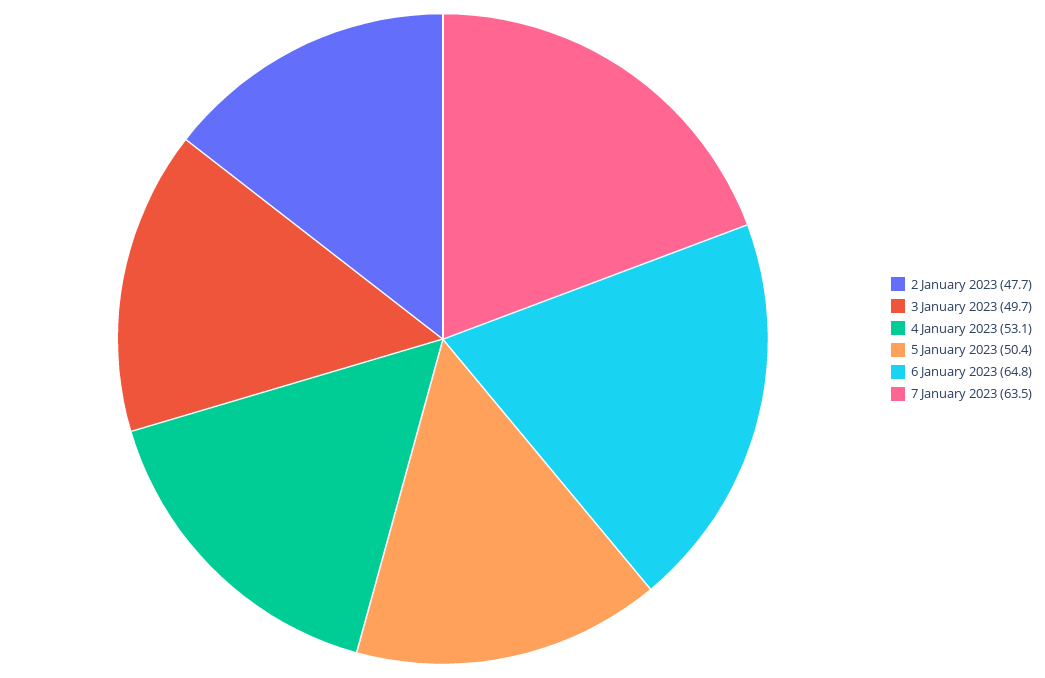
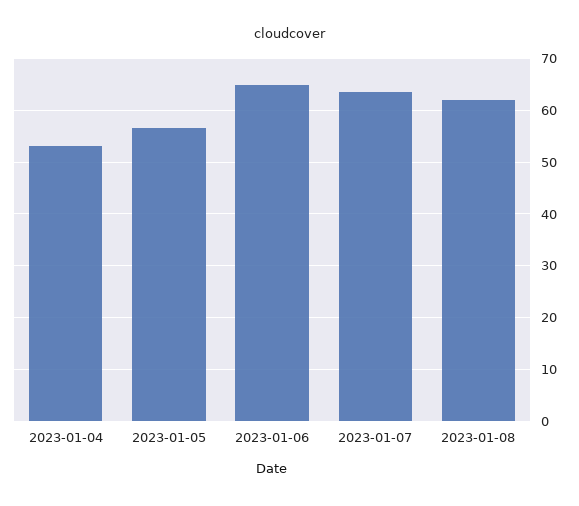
2 January 2023: 47.7 -> none
3 January 2023: 49.7 -> none
5 January 2023: 50.4 -> 56
2023-01-08: none -> 62

